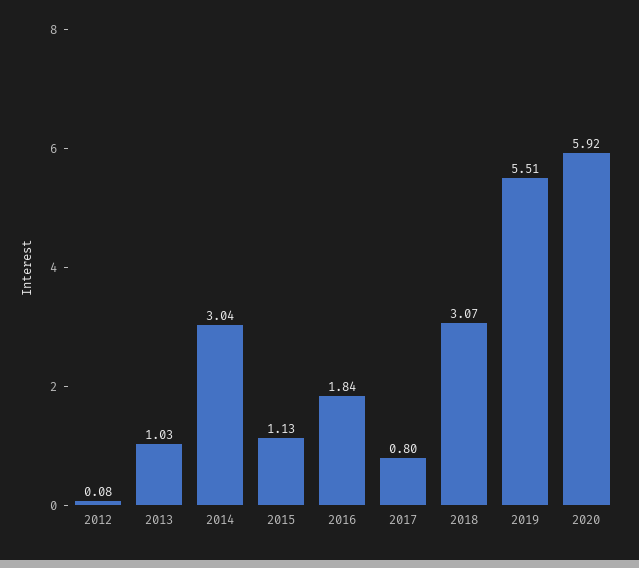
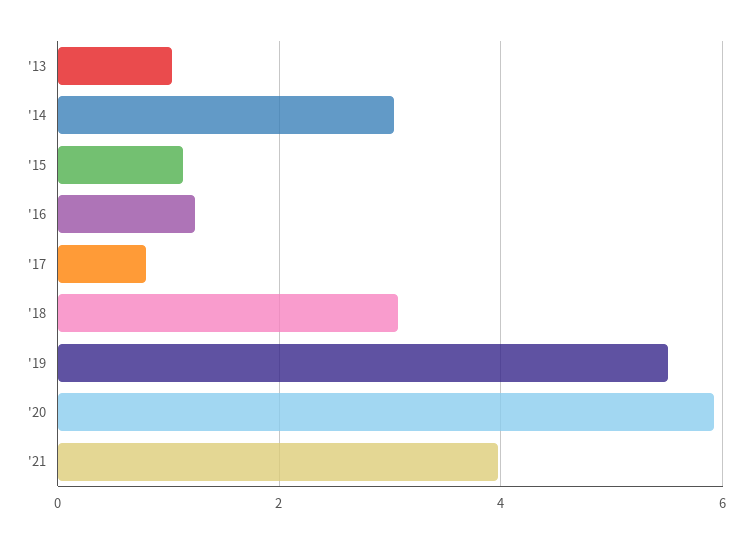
2012: 0.08 -> none
2016: 1.84 -> 1.2
'21: none -> 4

